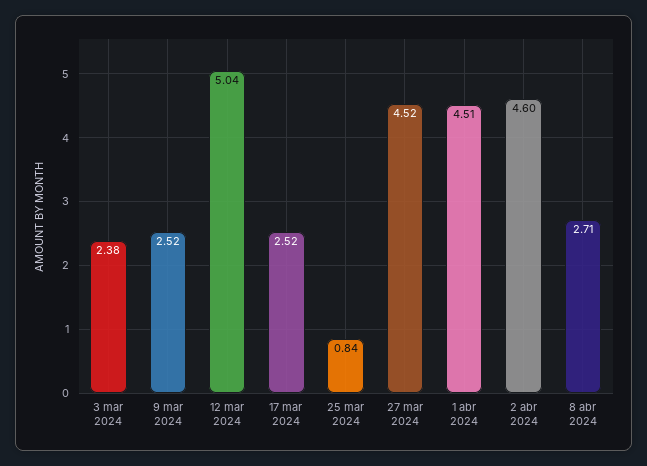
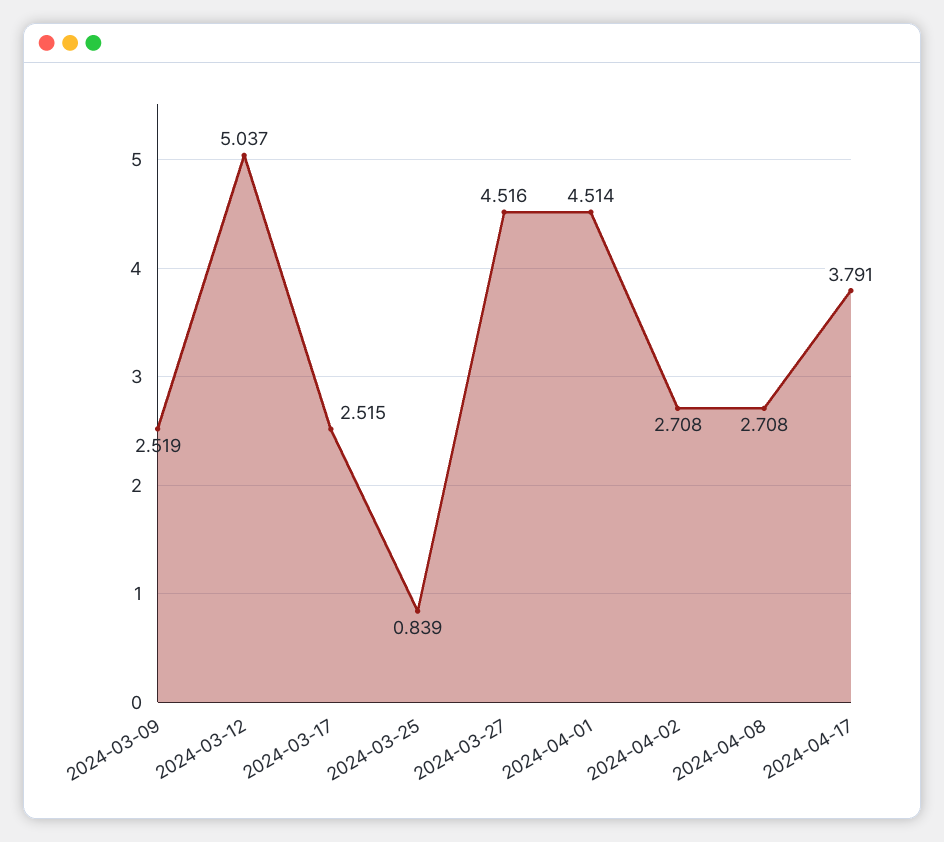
3 mar 2024: 2.38 -> none
2 abr 2024: 4.6 -> 2.708
2024-04-17: none -> 3.791

